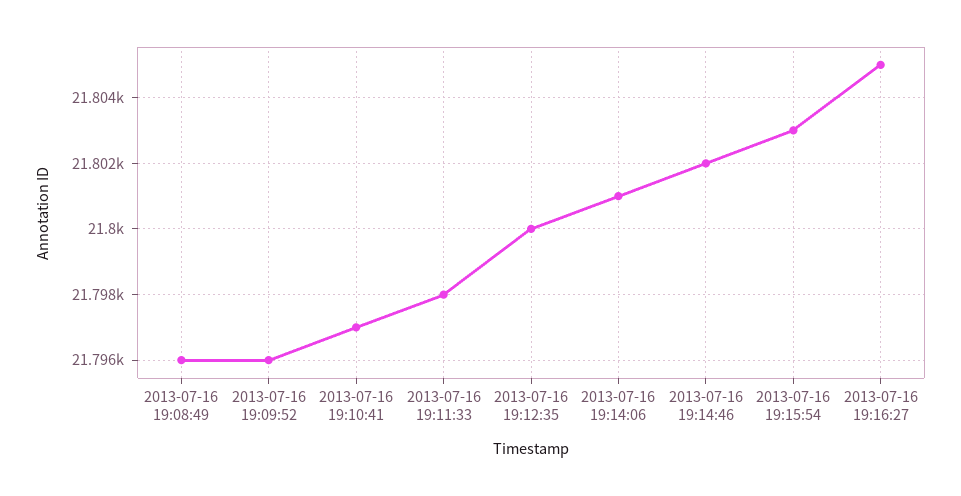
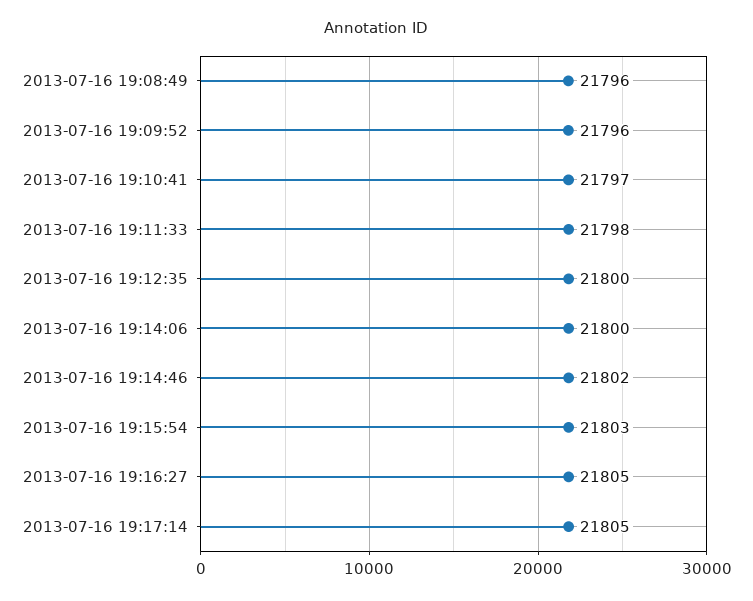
2013-07-16 19:14:06: 21801 -> 21800
2013-07-16 19:17:14: none -> 21805

